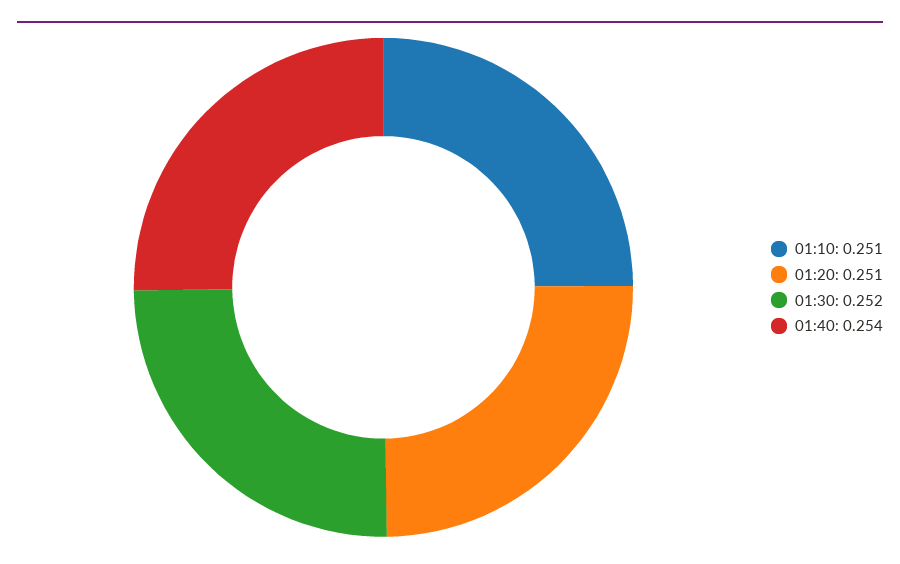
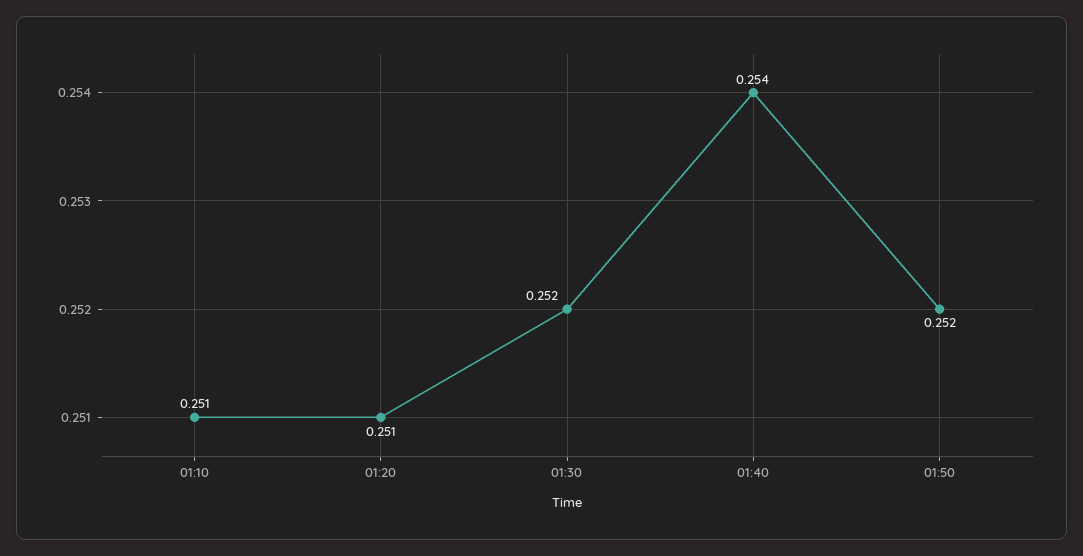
01:50: none -> 0.252

